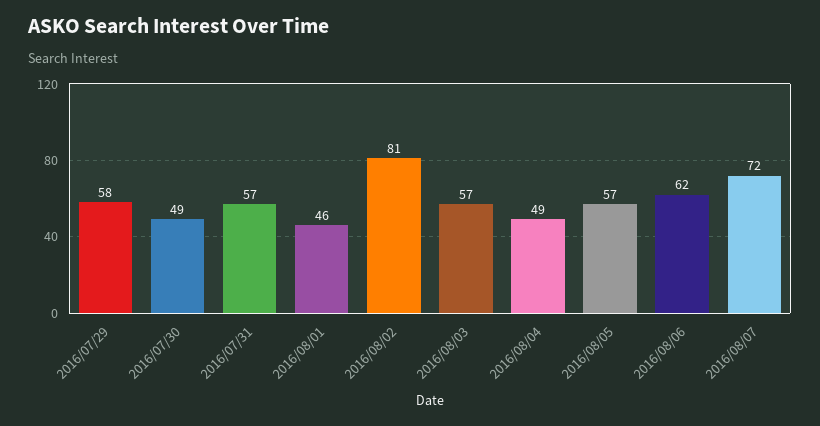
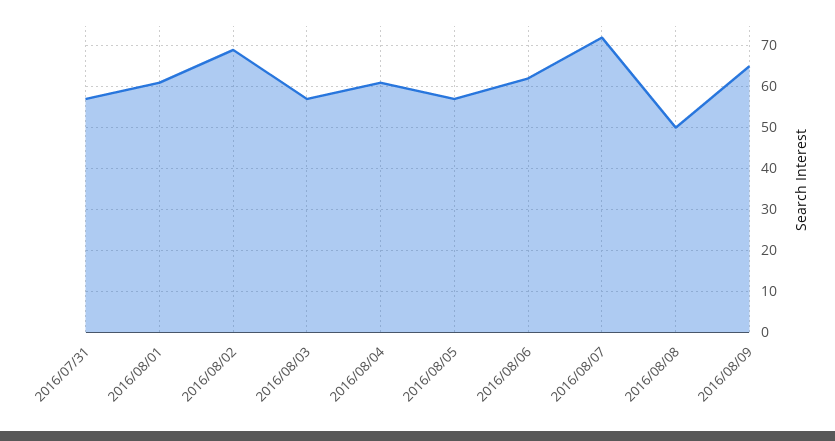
2016/07/29: 58 -> none
2016/07/30: 49 -> none
2016/08/01: 46 -> 60
2016/08/02: 81 -> 70
2016/08/04: 49 -> 60
2016/08/08: none -> 50
2016/08/09: none -> 65

